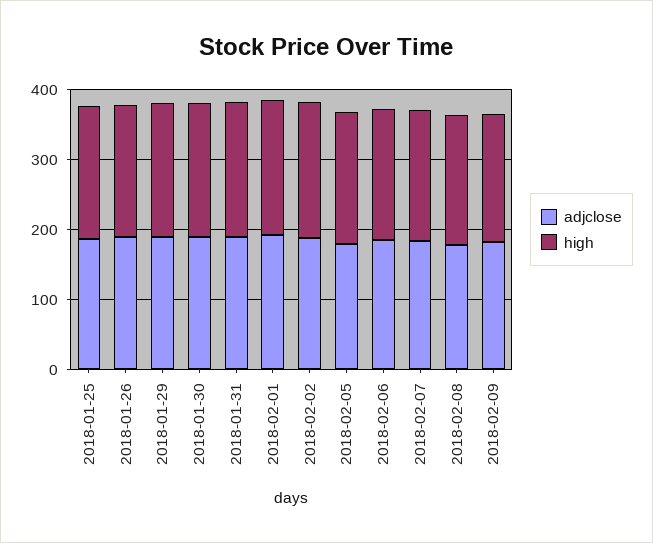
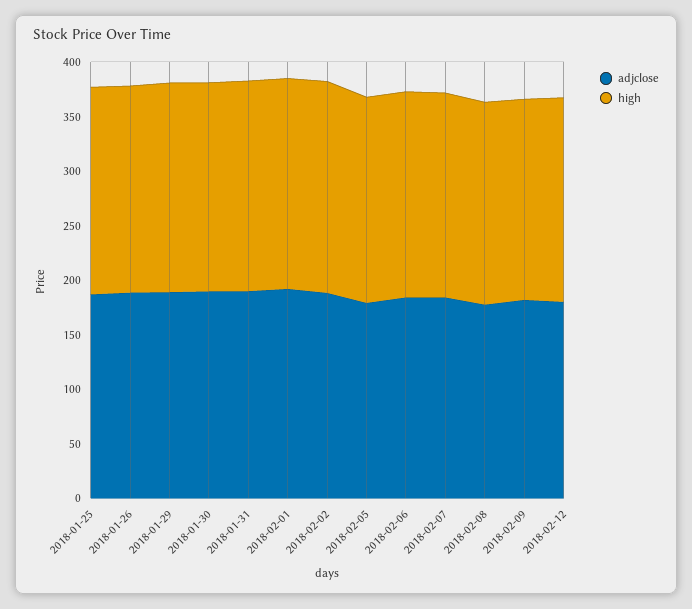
adjclose, 2018-02-12: none -> 180
high, 2018-02-12: none -> 190

